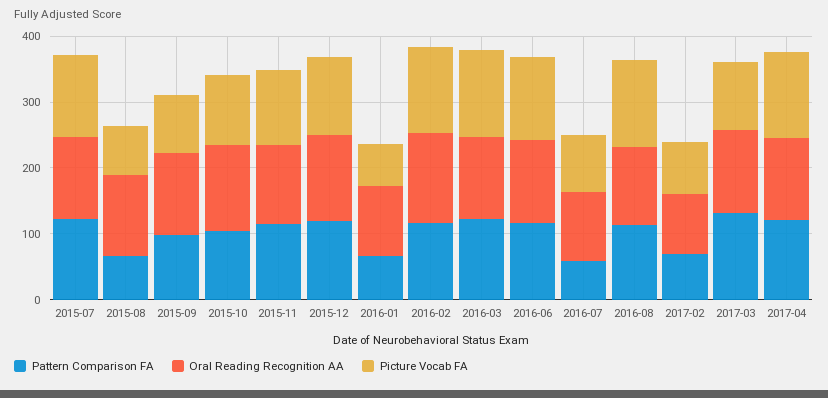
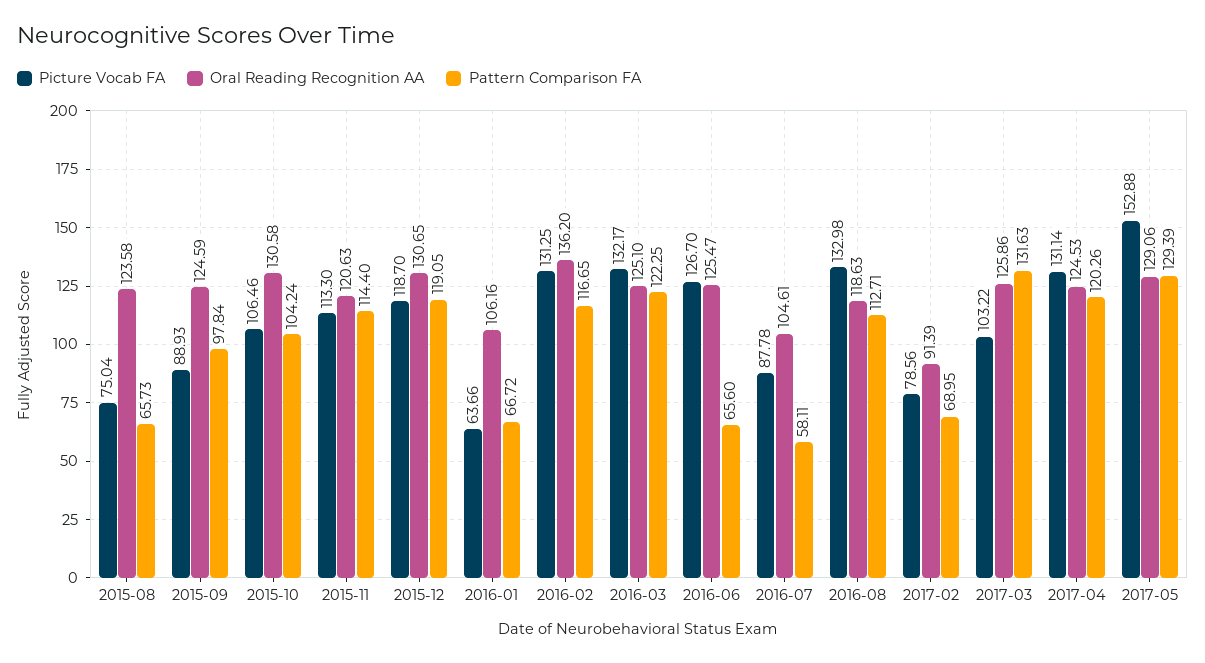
Pattern Comparison FA, 2015-07: 120 -> none
Oral Reading Recognition AA, 2015-07: 120 -> none
Picture Vocab FA, 2015-07: 120 -> none
Pattern Comparison FA, 2016-06: 120 -> 65.6
Picture Vocab FA, 2017-05: none -> 152.88
Oral Reading Recognition AA, 2017-05: none -> 129.06
Pattern Comparison FA, 2017-05: none -> 129.39

